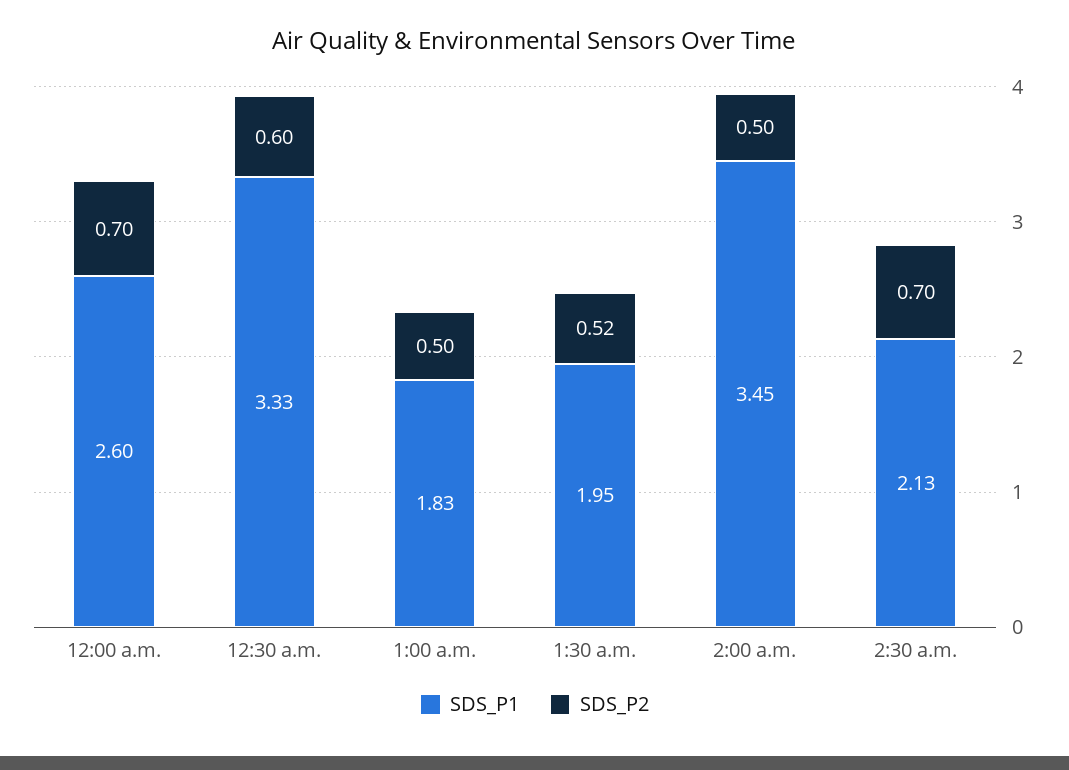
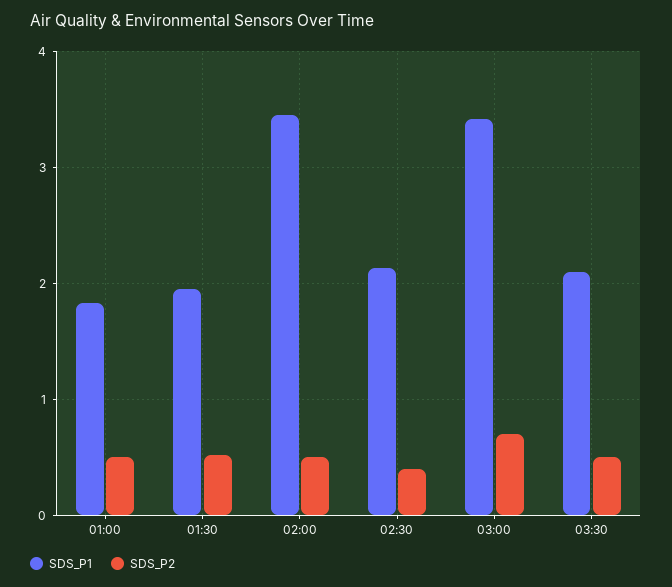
SDS_P1, 12:00 a.m.: 2.6 -> none
SDS_P2, 12:00 a.m.: 0.7 -> none
SDS_P1, 12:30 a.m.: 3.33 -> none
SDS_P2, 12:30 a.m.: 0.6 -> none
SDS_P2, 2:30 a.m.: 0.7 -> 0.4
SDS_P1, 03:00: none -> 3.4
SDS_P2, 03:00: none -> 0.7
SDS_P1, 03:30: none -> 2.1
SDS_P2, 03:30: none -> 0.5

